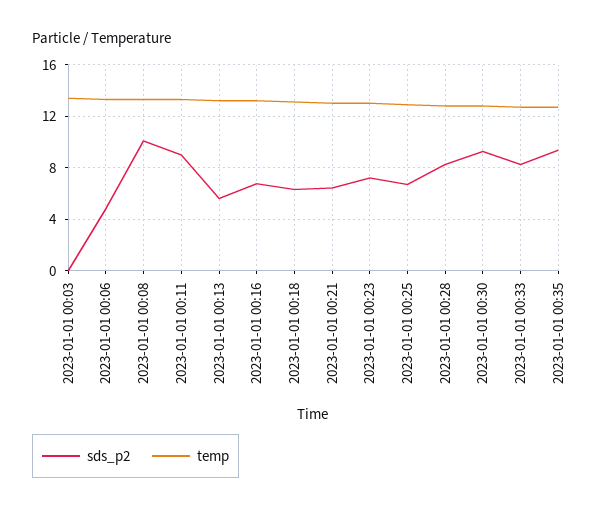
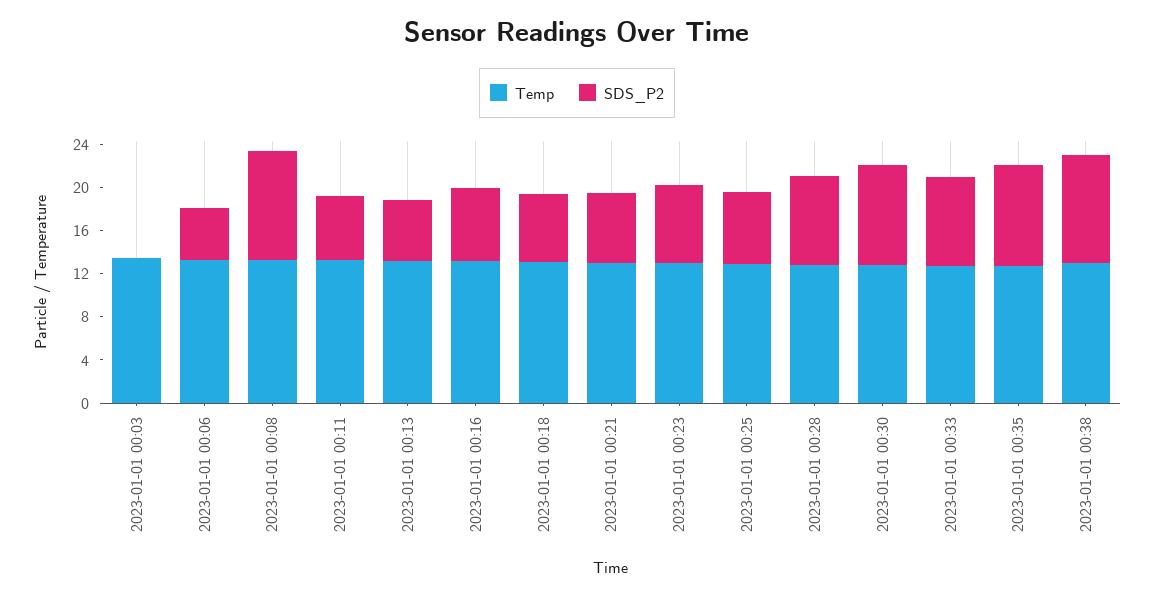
sds_p2, 2023-01-01 00:11: 9 -> 6
temp, 2023-01-01 00:38: none -> 13
sds_p2, 2023-01-01 00:38: none -> 10

